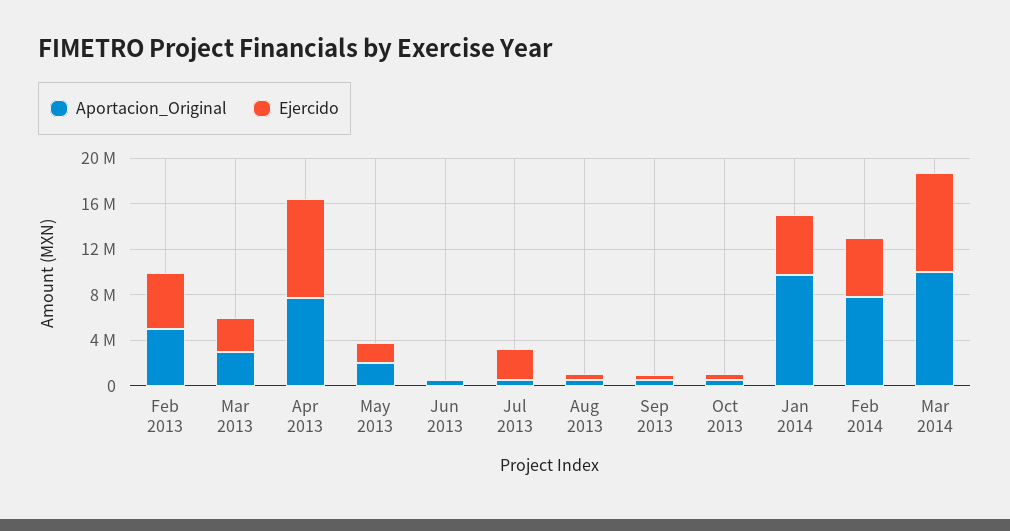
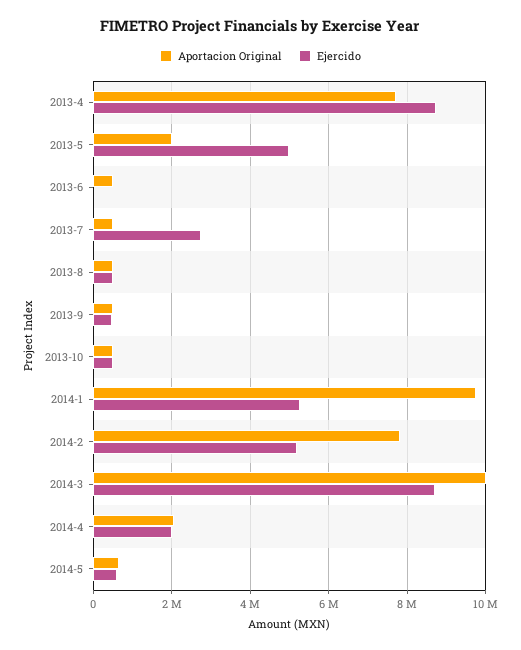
Aportacion_Original, Feb 2013: 5000000 -> none
Ejercido, Feb 2013: 5000000 -> none
Aportacion_Original, Mar 2013: 3000000 -> none
Ejercido, Mar 2013: 3000000 -> none
Ejercido, May 2013: 2000000 -> 5000000
Aportacion_Original, 2014-4: none -> 2000000
Ejercido, 2014-4: none -> 2000000
Aportacion_Original, 2014-5: none -> 600000
Ejercido, 2014-5: none -> 600000

